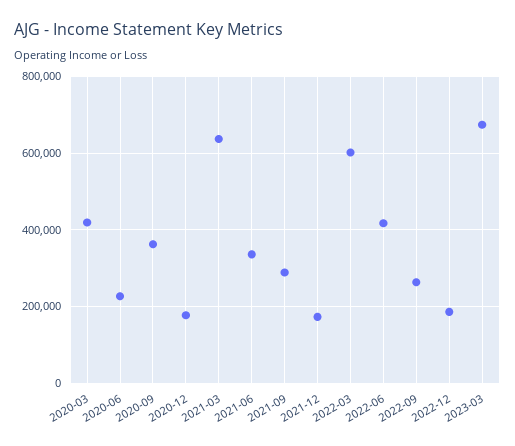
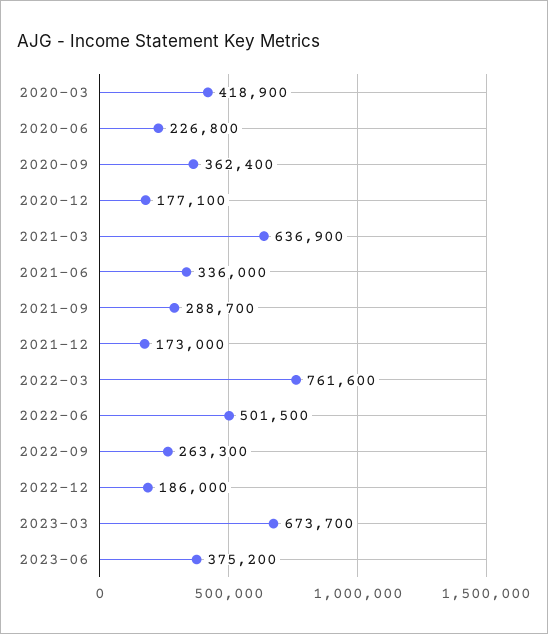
2022-03: 600000 -> 761600
2022-06: 420000 -> 501500
2023-06: none -> 375200

